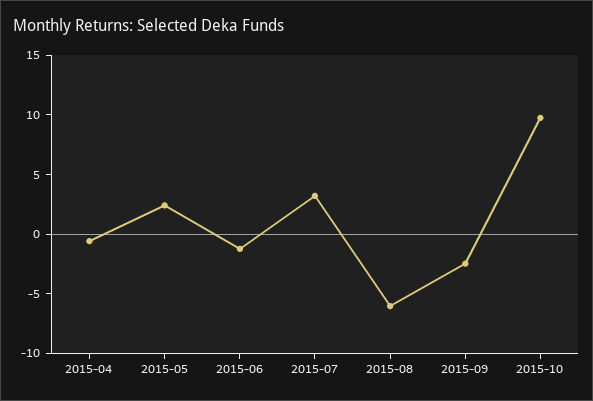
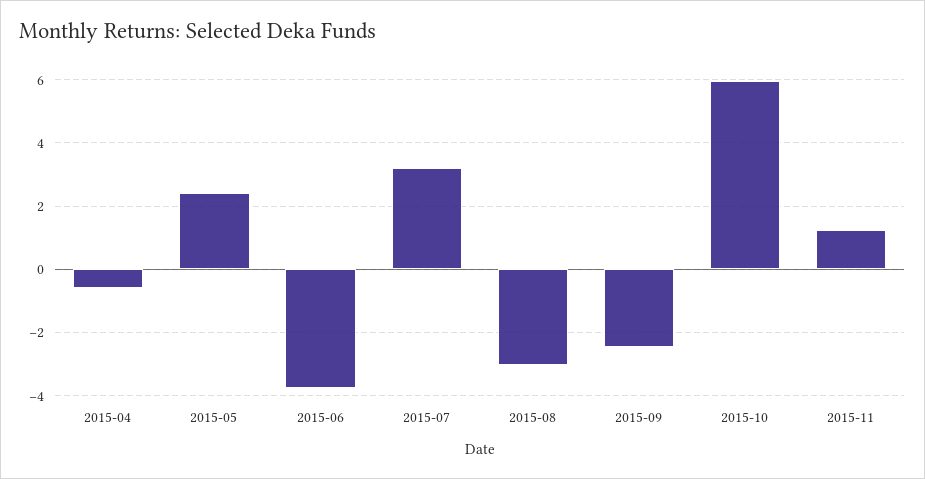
2015-06: -1 -> -3.8
2015-08: -6 -> -3
2015-10: 10 -> 6
2015-11: none -> 1.2

